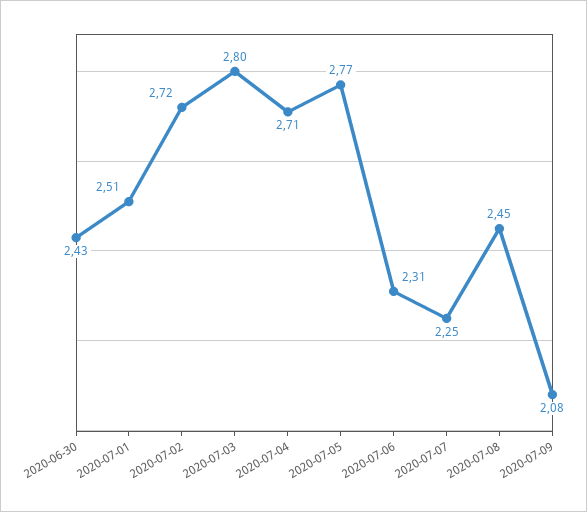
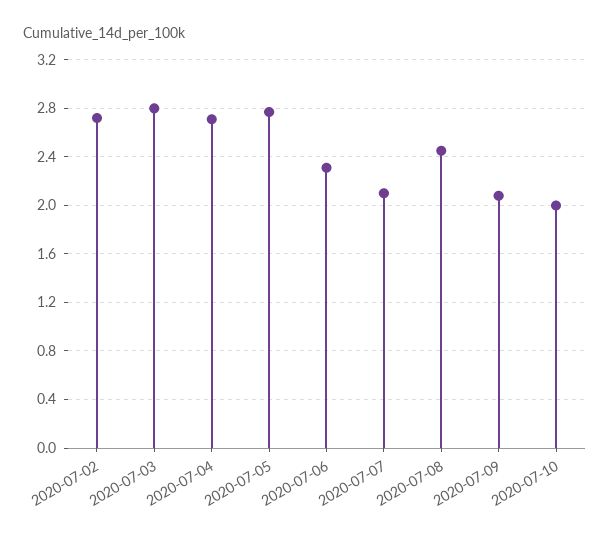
2020-06-30: 2.43 -> none
2020-07-01: 2.51 -> none
2020-07-07: 2.25 -> 2.1
2020-07-10: none -> 2

